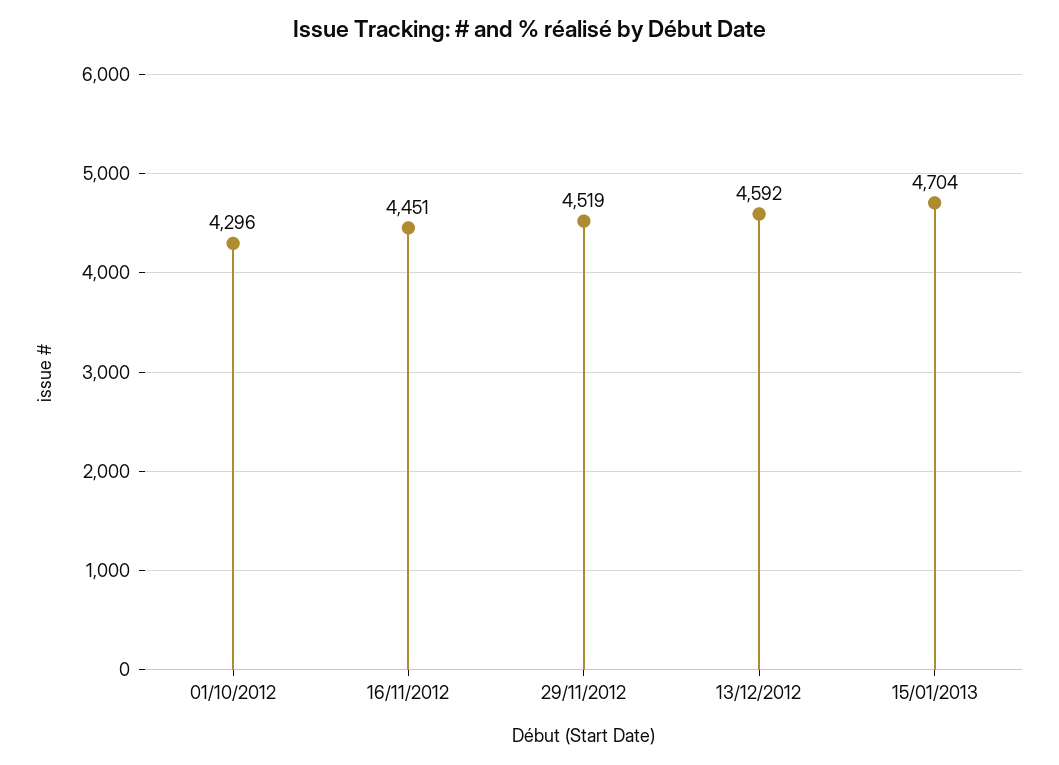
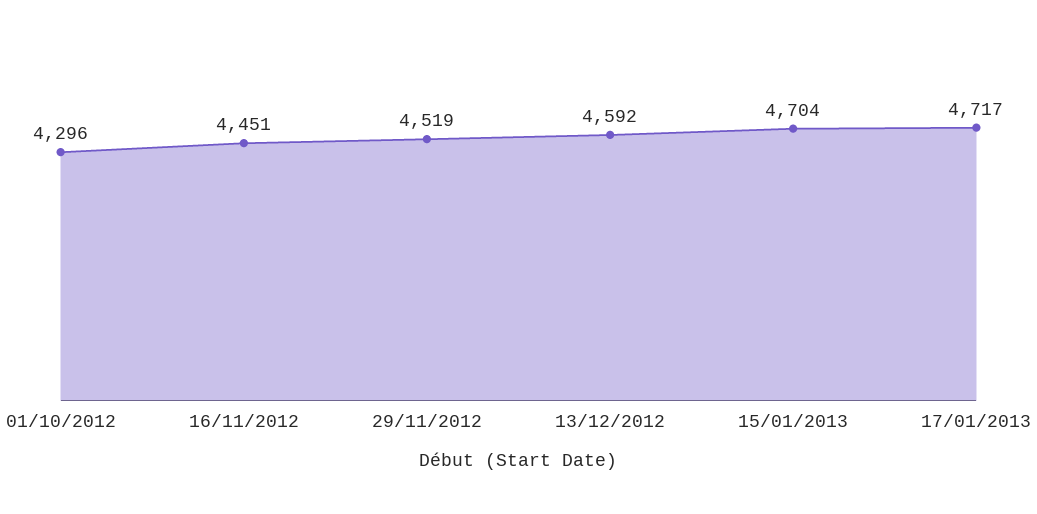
17/01/2013: none -> 4717

